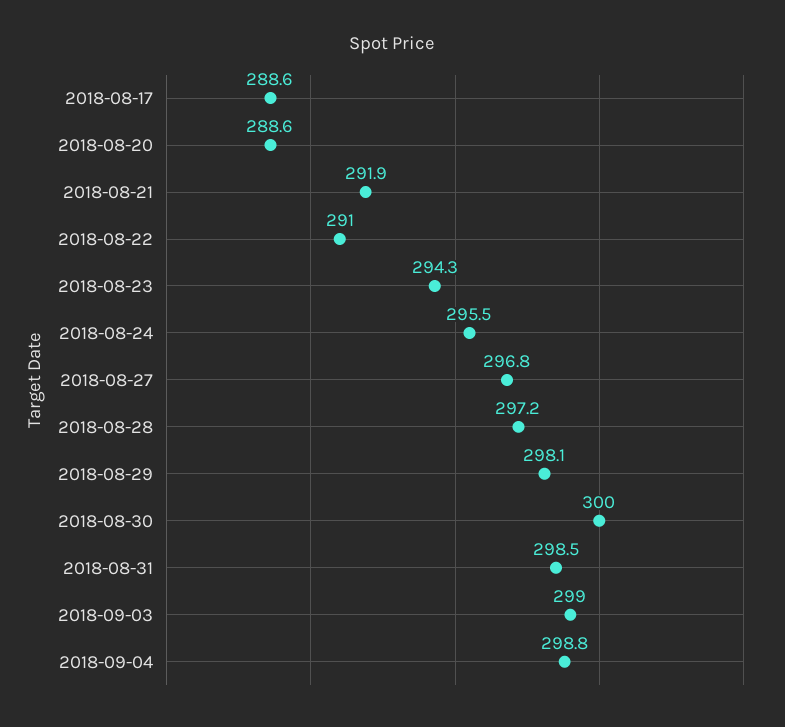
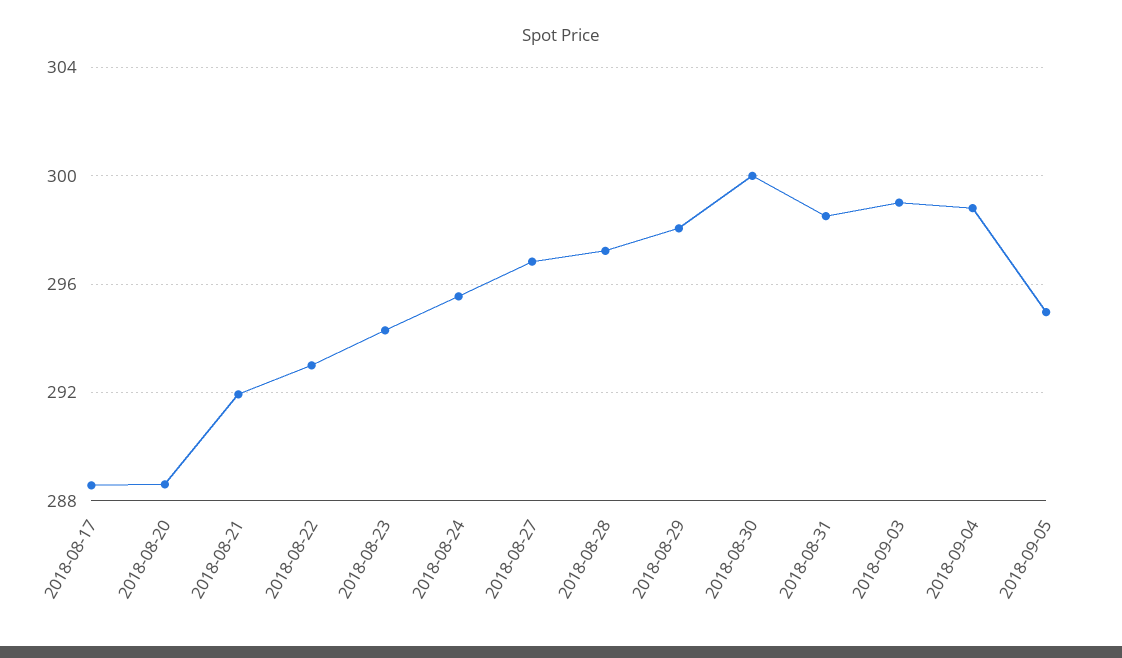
2018-08-22: 291 -> 293
2018-09-05: none -> 295

